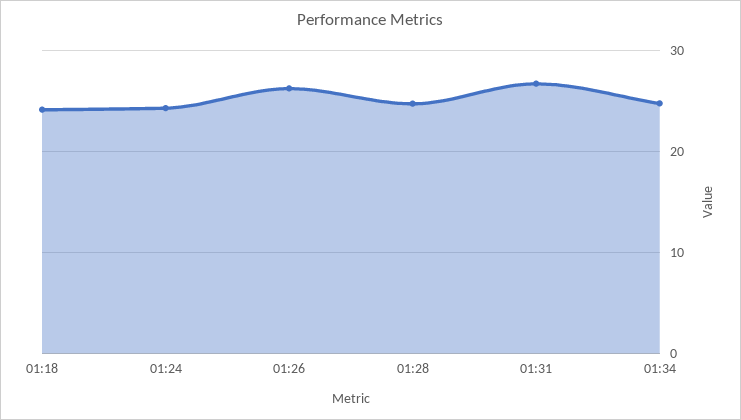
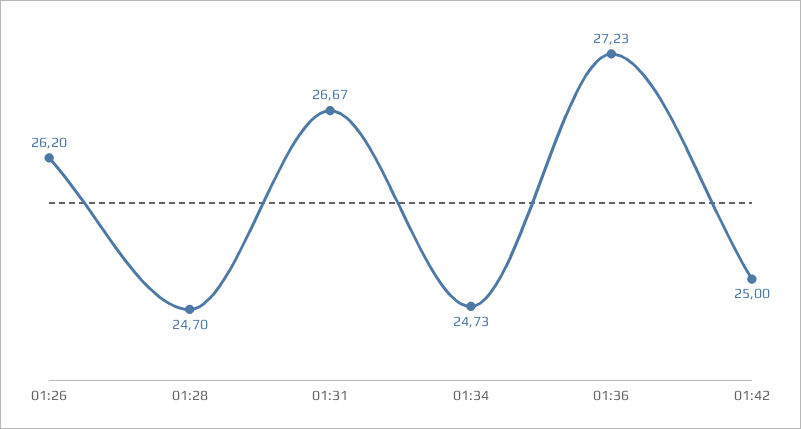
01:18: 24 -> none
01:24: 24 -> none
01:36: none -> 27.23
01:42: none -> 25

